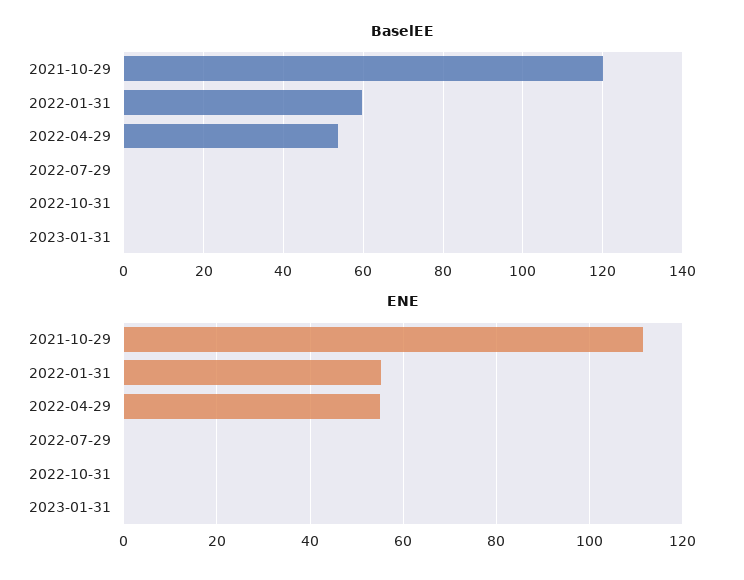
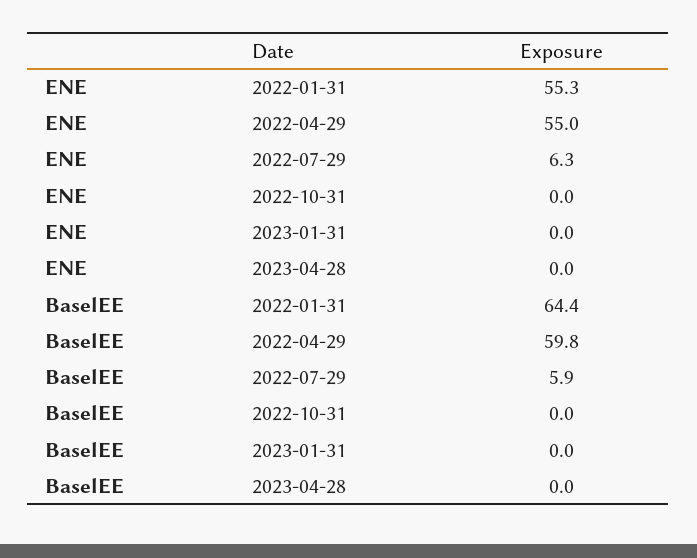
BaselEE, 2021-10-29: 120 -> none
BaselEE, 2022-01-31: 60 -> 64.4
BaselEE, 2022-04-29: 54 -> 59.8
BaselEE, 2022-07-29: 0 -> 5.9
ENE, 2021-10-29: 112 -> none
ENE, 2022-07-29: 0 -> 6.3
ENE, 2023-04-28: none -> 0
BaselEE, 2023-04-28: none -> 0

